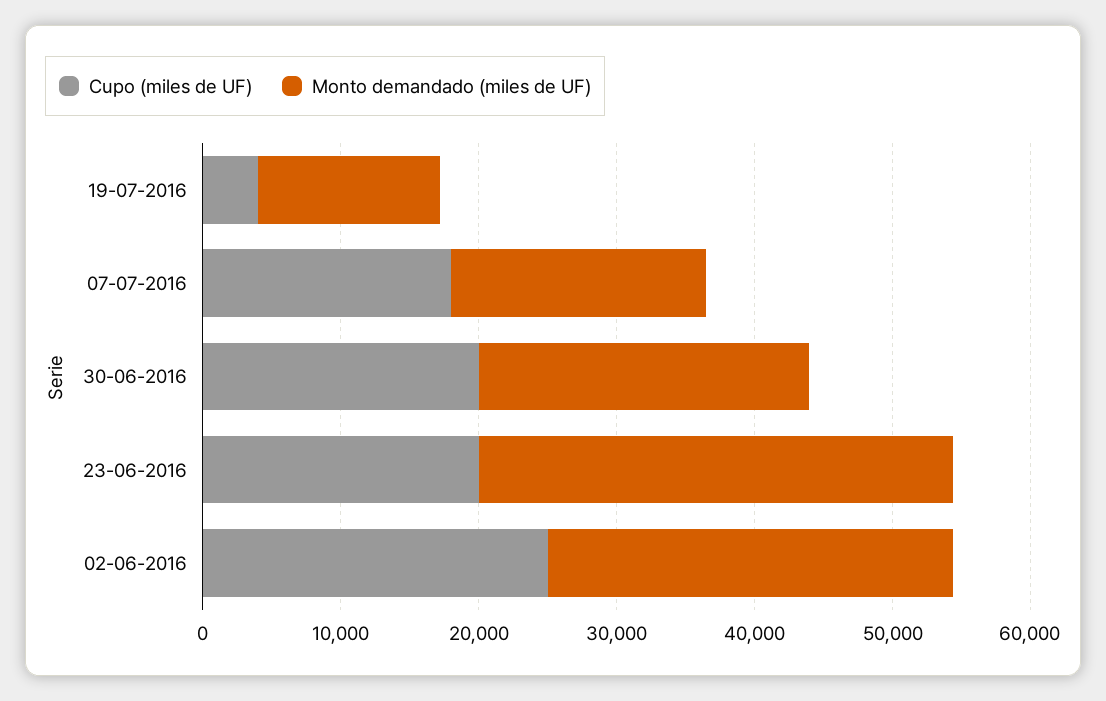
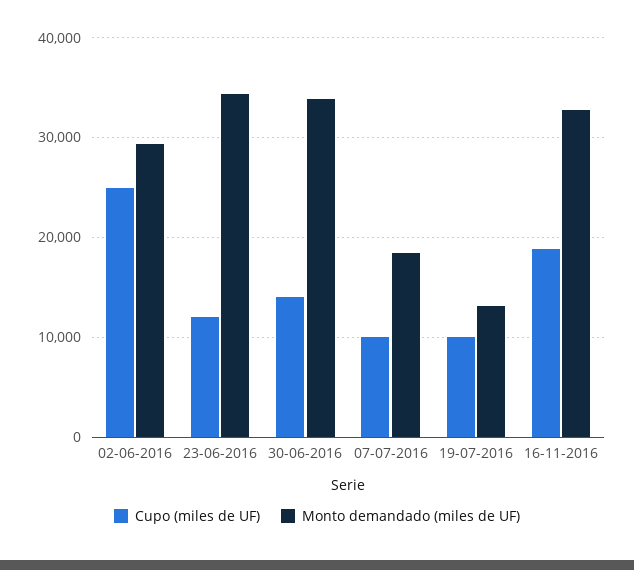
Cupo (miles de UF), 19-07-2016: 4000 -> 10000
Cupo (miles de UF), 07-07-2016: 18000 -> 10000
Cupo (miles de UF), 30-06-2016: 20000 -> 14000
Monto demandado (miles de UF), 30-06-2016: 24000 -> 34000
Cupo (miles de UF), 23-06-2016: 20000 -> 12000
Cupo (miles de UF), 16-11-2016: none -> 19000
Monto demandado (miles de UF), 16-11-2016: none -> 33000

